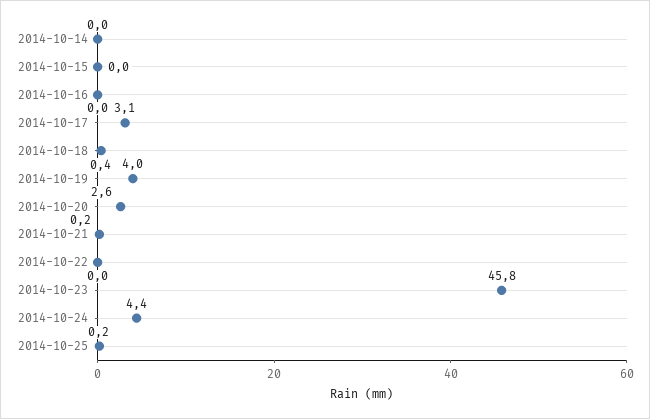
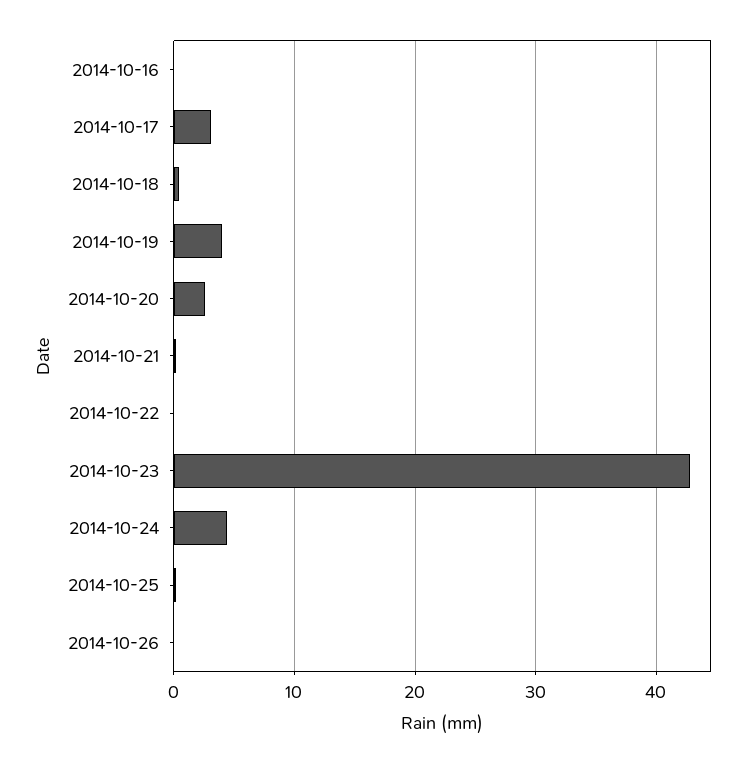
2014-10-14: 0 -> none
2014-10-15: 0 -> none
2014-10-23: 45.8 -> 43
2014-10-26: none -> 0

